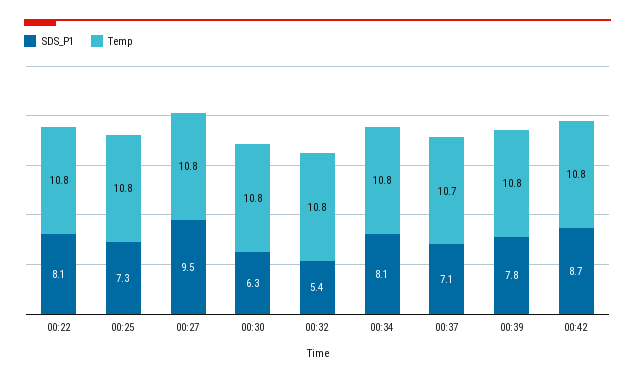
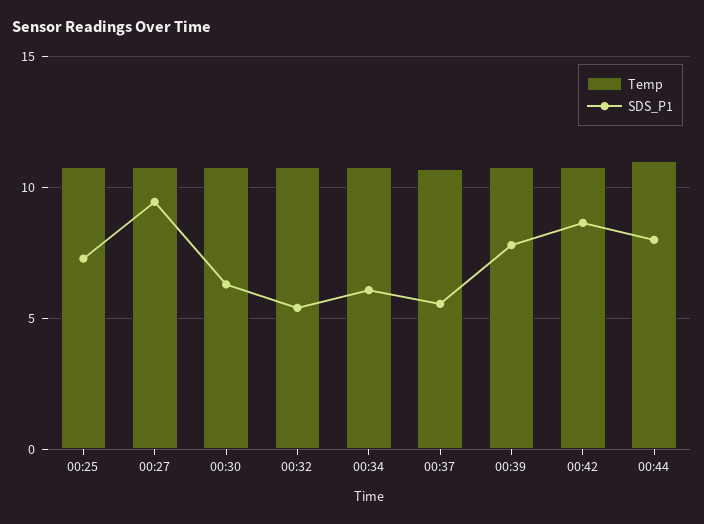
SDS_P1, 00:22: 8.1 -> none
Temp, 00:22: 10.8 -> none
SDS_P1, 00:34: 8.1 -> 6
SDS_P1, 00:37: 7.1 -> 5.5
Temp, 00:44: none -> 11
SDS_P1, 00:44: none -> 8

